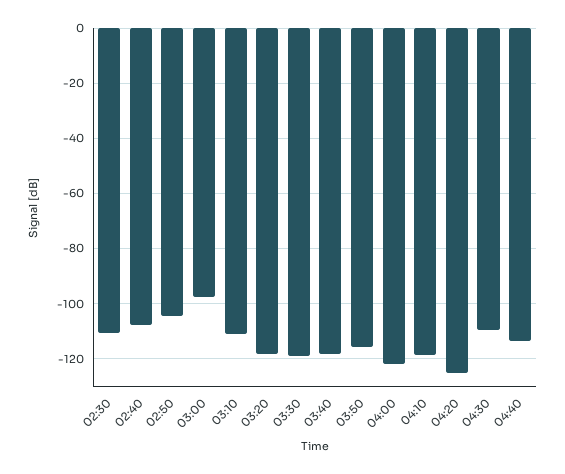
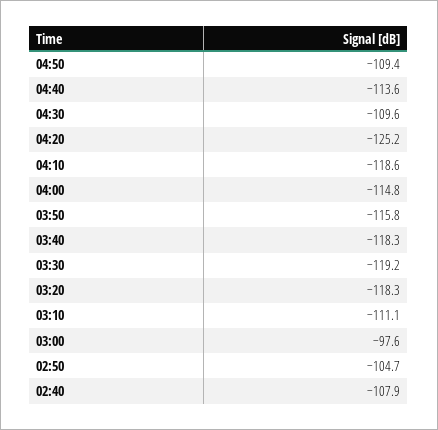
02:30: -110 -> none
04:00: -122.5 -> -114.8
04:50: none -> -109.4

